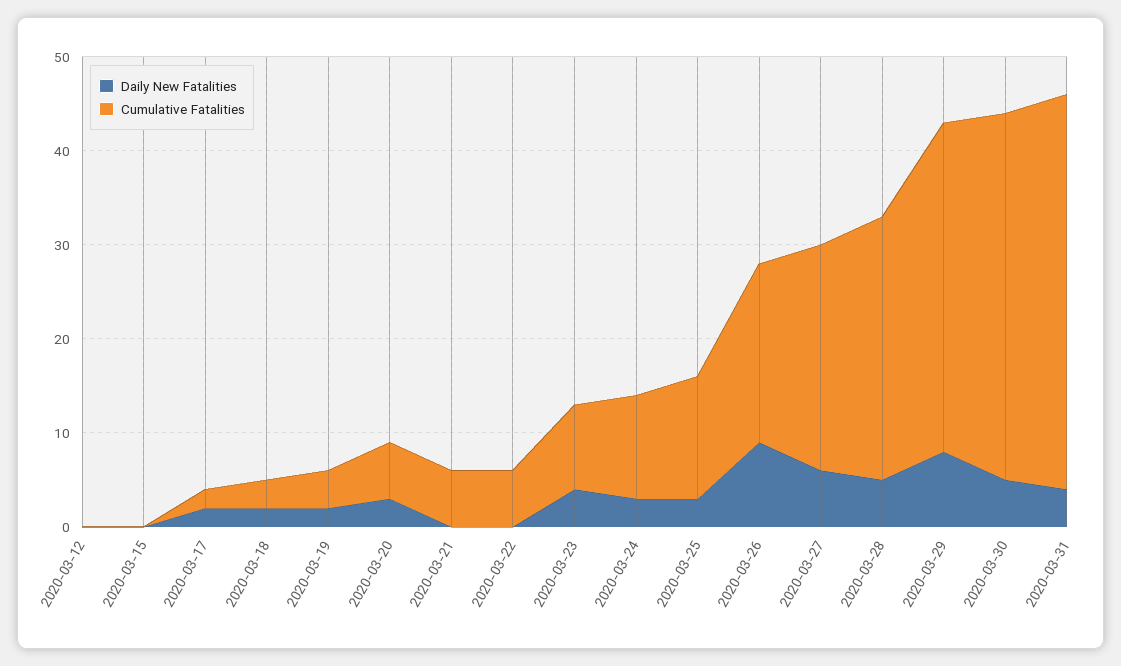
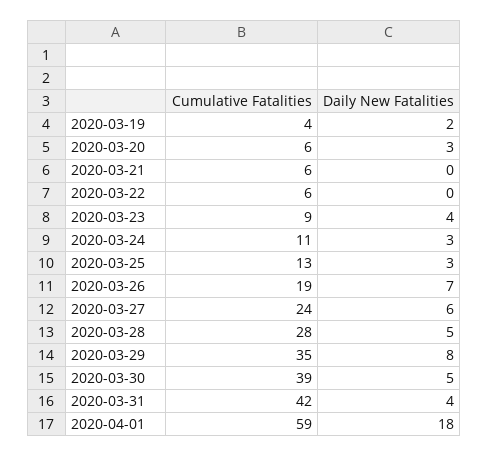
Daily New Fatalities, 2020-03-12: 0 -> none
Cumulative Fatalities, 2020-03-12: 0 -> none
Daily New Fatalities, 2020-03-15: 0 -> none
Cumulative Fatalities, 2020-03-15: 0 -> none
Daily New Fatalities, 2020-03-17: 2 -> none
Cumulative Fatalities, 2020-03-17: 2 -> none
Daily New Fatalities, 2020-03-18: 2 -> none
Cumulative Fatalities, 2020-03-18: 3 -> none
Daily New Fatalities, 2020-03-26: 9 -> 7
Cumulative Fatalities, 2020-04-01: none -> 59
Daily New Fatalities, 2020-04-01: none -> 18

